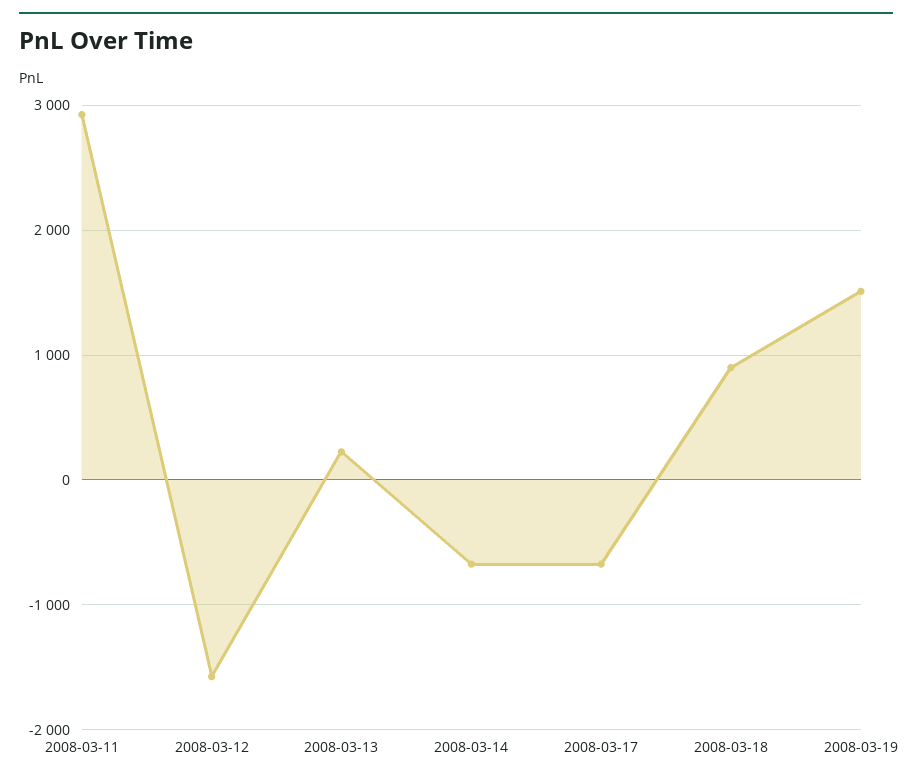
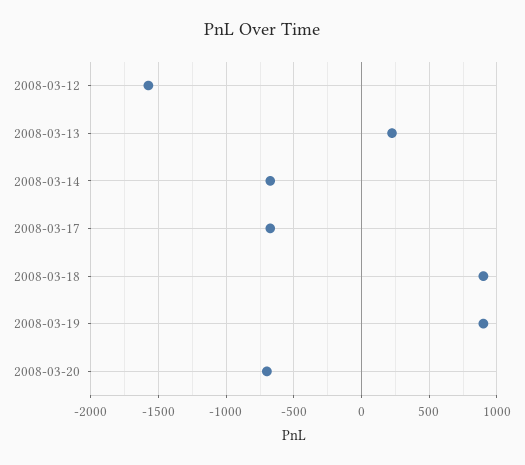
2008-03-11: 2900 -> none
2008-03-19: 1500 -> 900
2008-03-20: none -> -700

